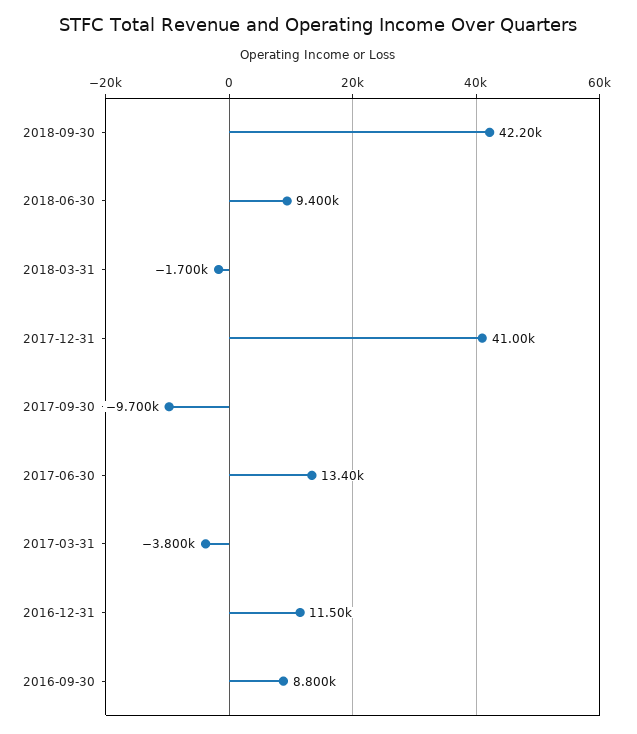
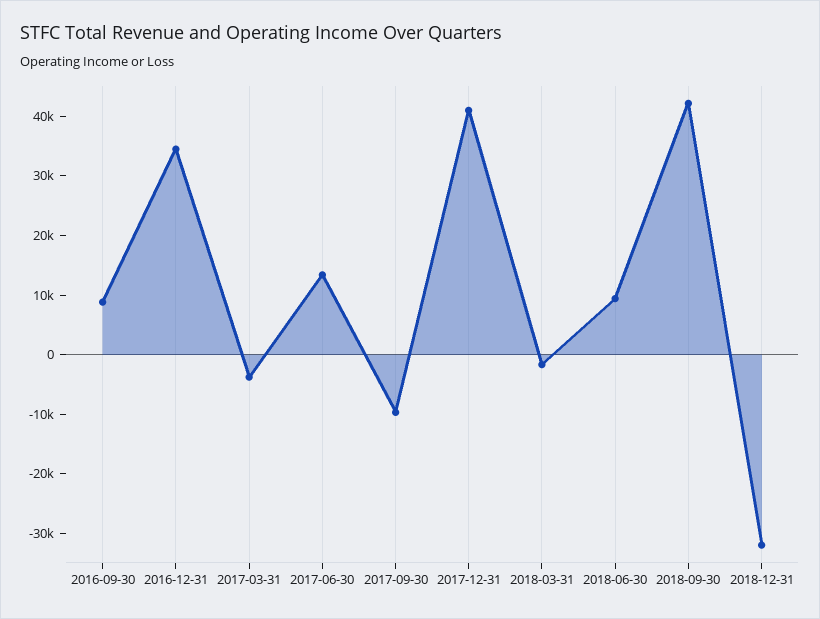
2016-12-31: 11500 -> 34000
2018-12-31: none -> -32000

